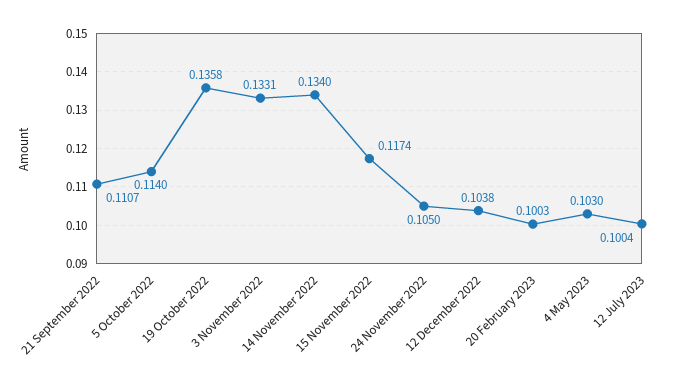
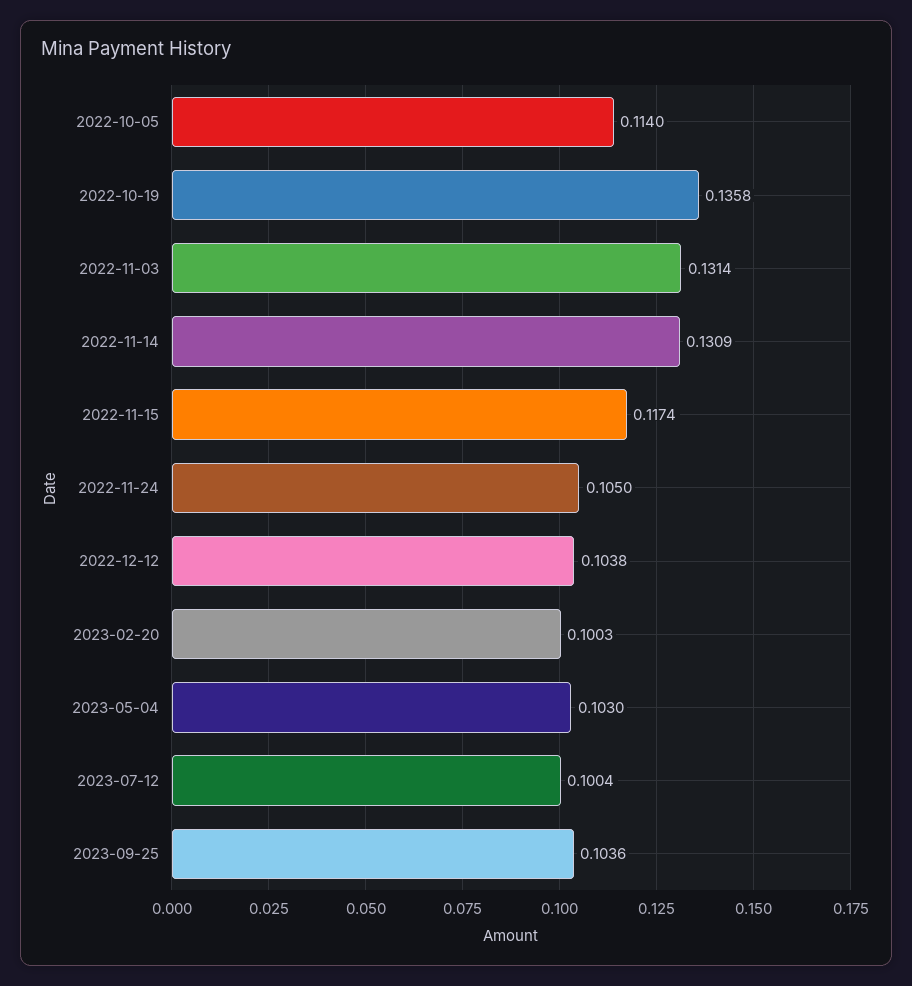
21 September 2022: 0.1107 -> none
3 November 2022: 0.1331 -> 0.1314
14 November 2022: 0.134 -> 0.1309
2023-09-25: none -> 0.1036

